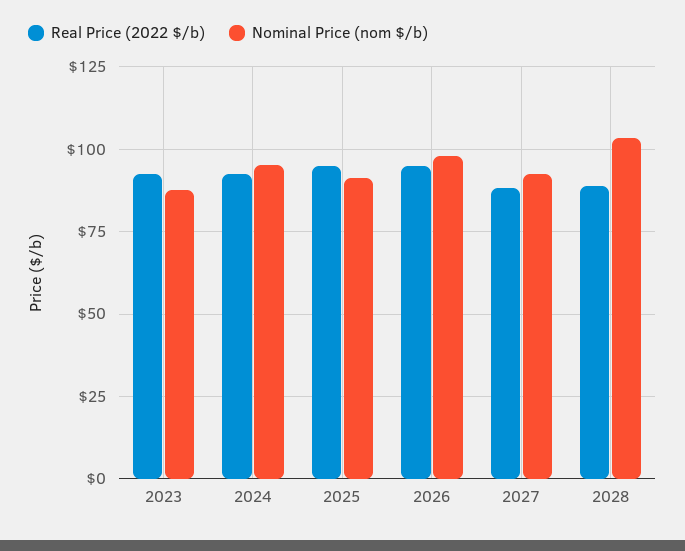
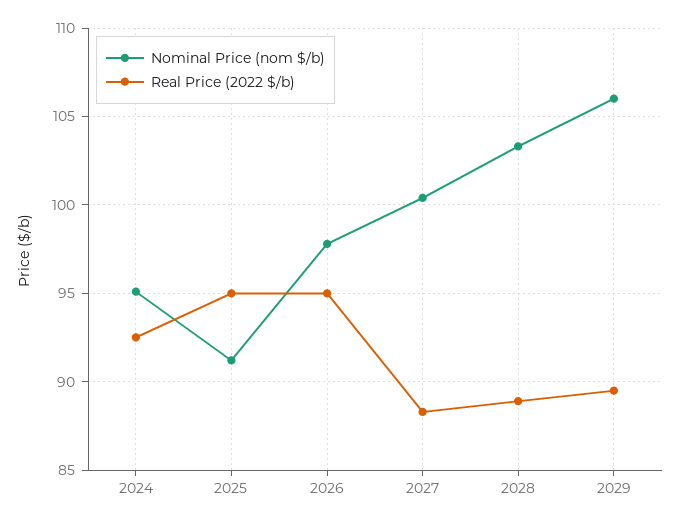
Real Price (2022 $/b), 2023: 92.5 -> none
Nominal Price (nom $/b), 2023: 87.5 -> none
Nominal Price (nom $/b), 2027: 92.5 -> 100.5
Nominal Price (nom $/b), 2029: none -> 106
Real Price (2022 $/b), 2029: none -> 89.5

